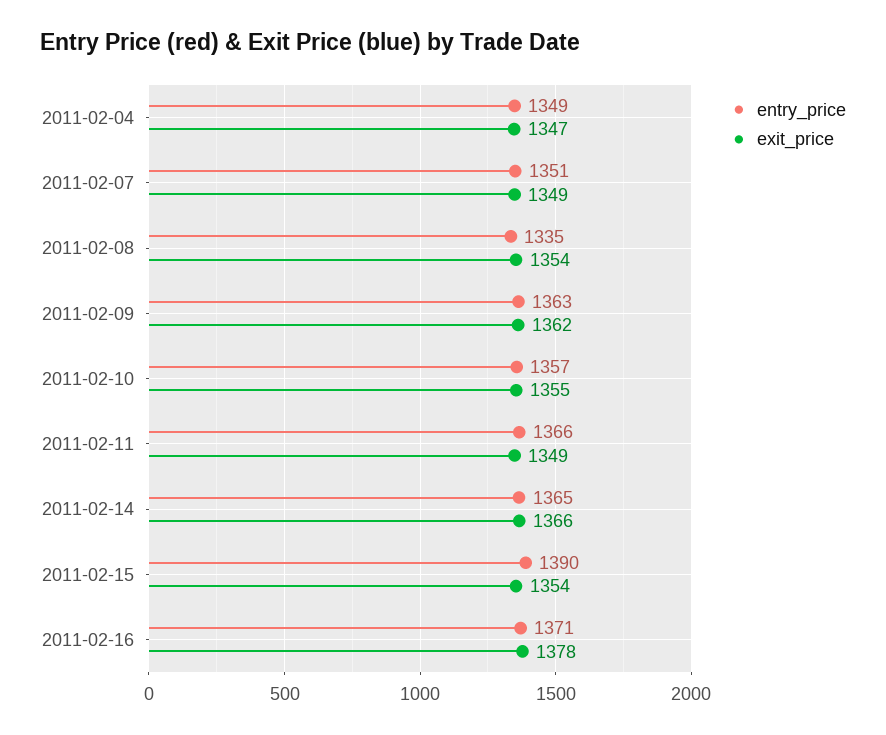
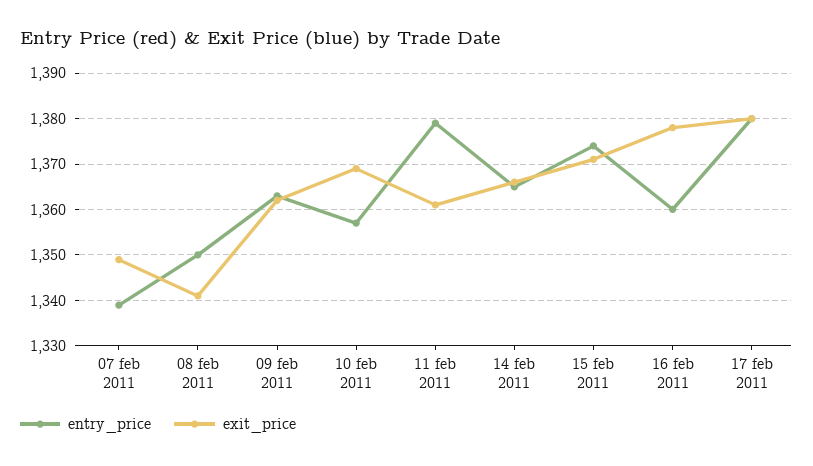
entry_price, 2011-02-04: 1349 -> none
exit_price, 2011-02-04: 1347 -> none
entry_price, 2011-02-07: 1351 -> 1340
entry_price, 2011-02-08: 1335 -> 1350
exit_price, 2011-02-08: 1354 -> 1340
exit_price, 2011-02-10: 1355 -> 1370
entry_price, 2011-02-11: 1366 -> 1380
exit_price, 2011-02-11: 1349 -> 1360
entry_price, 2011-02-15: 1390 -> 1375
exit_price, 2011-02-15: 1354 -> 1370
entry_price, 2011-02-16: 1371 -> 1360
entry_price, 17 feb 2011: none -> 1380
exit_price, 17 feb 2011: none -> 1380

